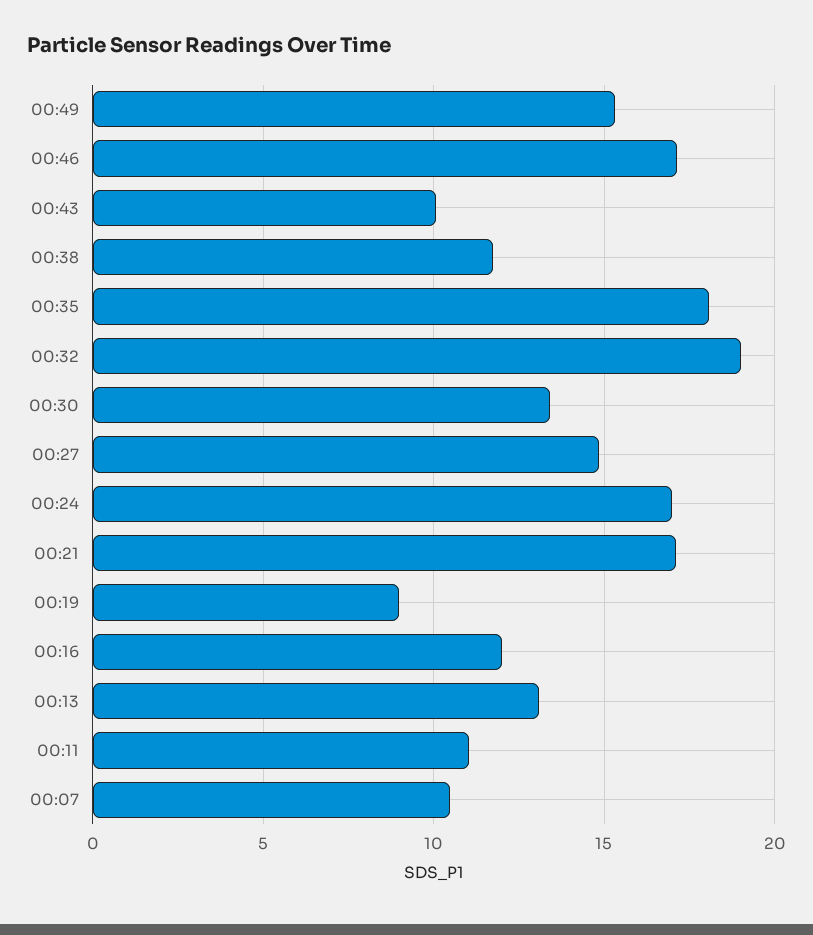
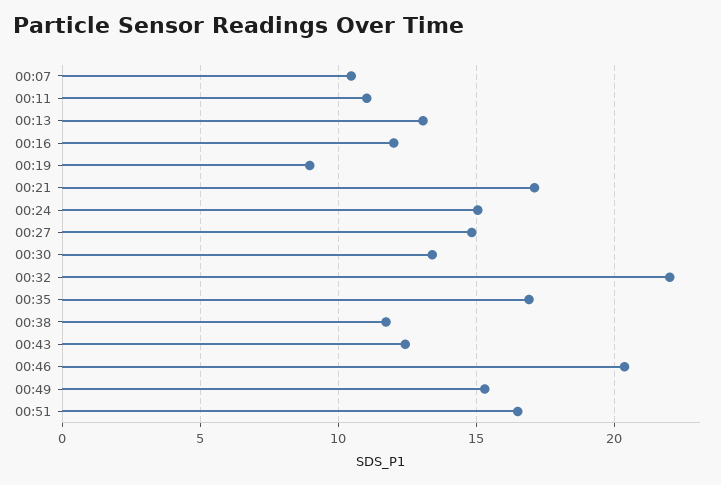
00:46: 17 -> 20.5
00:43: 10 -> 12.5
00:35: 18 -> 17
00:32: 19 -> 22
00:24: 17 -> 15
00:51: none -> 16.5

